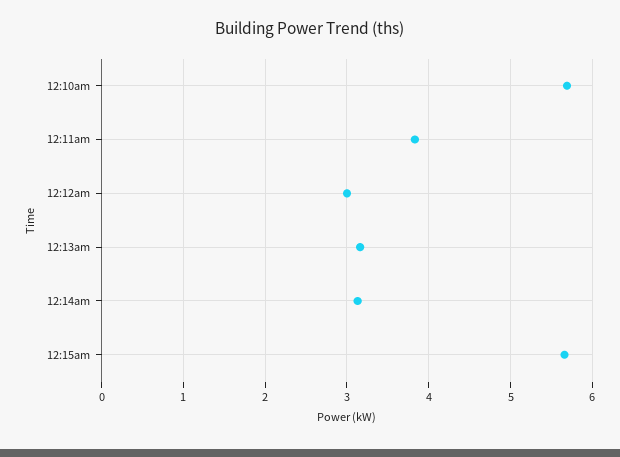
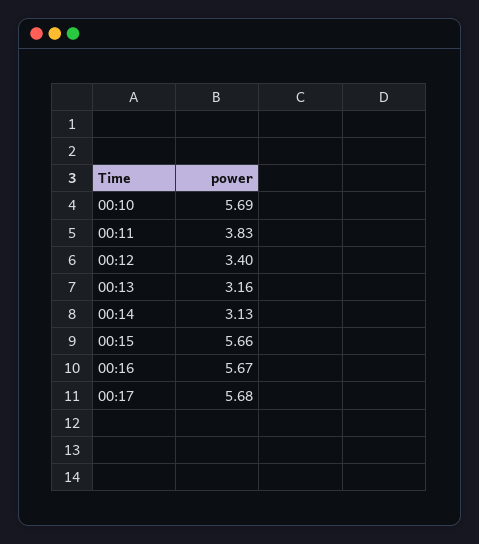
12:12am: 3 -> 3.4
00:16: none -> 5.67
00:17: none -> 5.68

